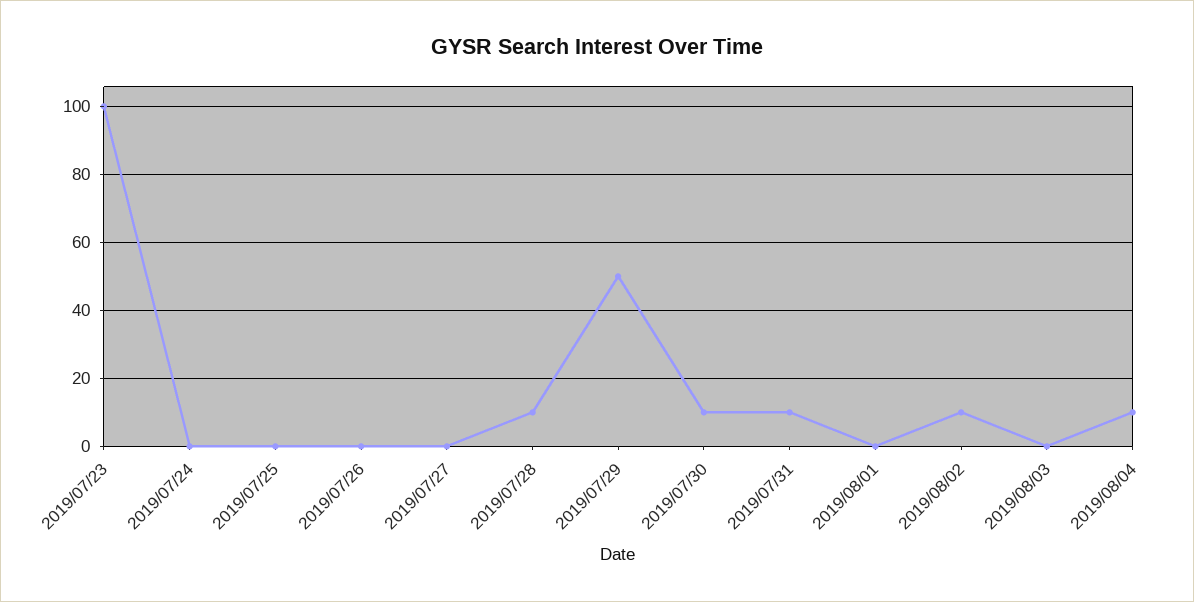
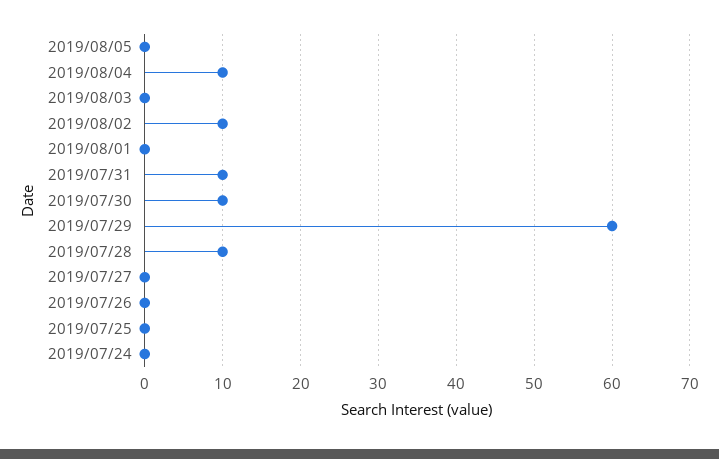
2019/07/23: 100 -> none
2019/07/29: 50 -> 60
2019/08/05: none -> 0

